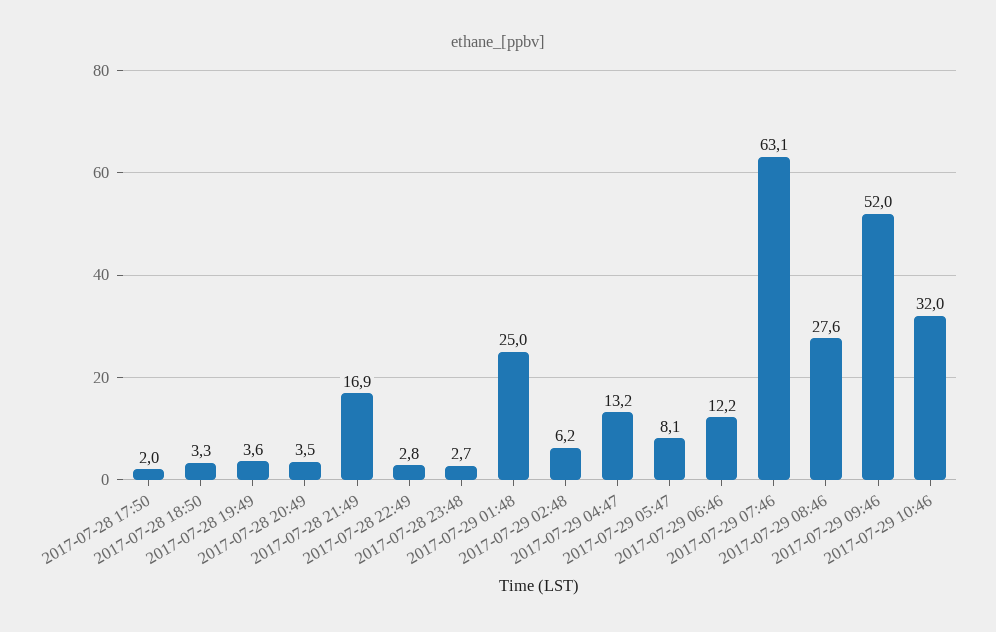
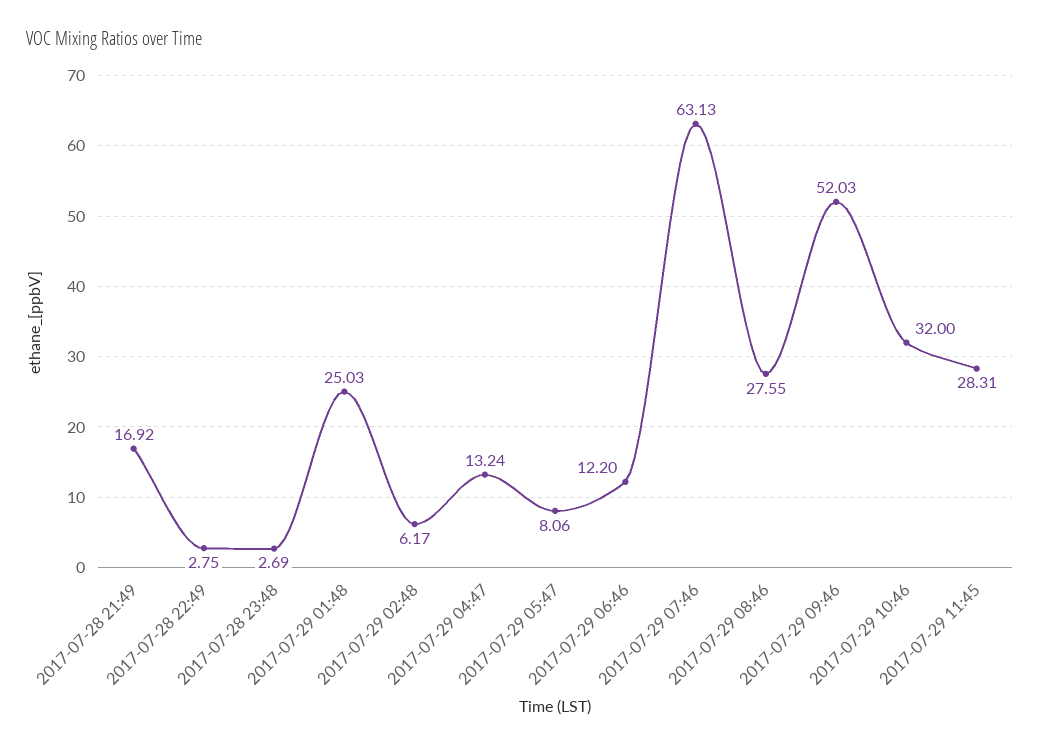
2017-07-28 17:50: 2 -> none
2017-07-28 18:50: 3.3 -> none
2017-07-28 19:49: 3.6 -> none
2017-07-28 20:49: 3.5 -> none
2017-07-29 11:45: none -> 28.31

